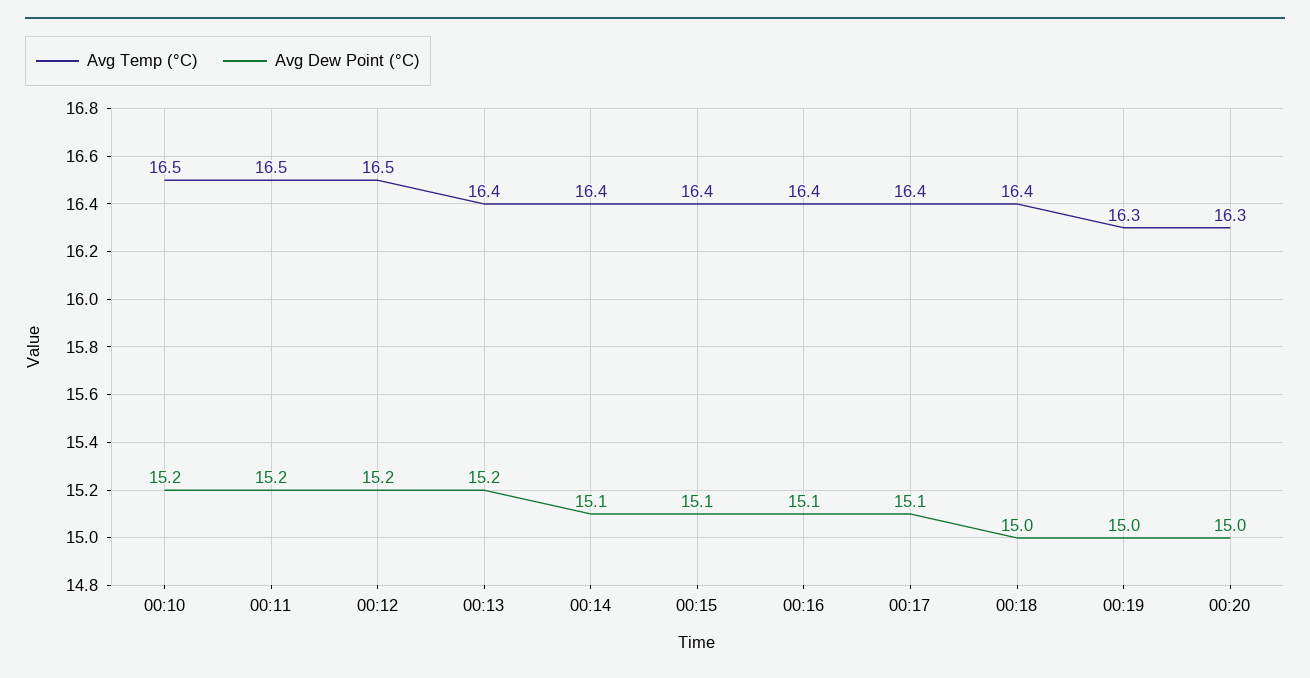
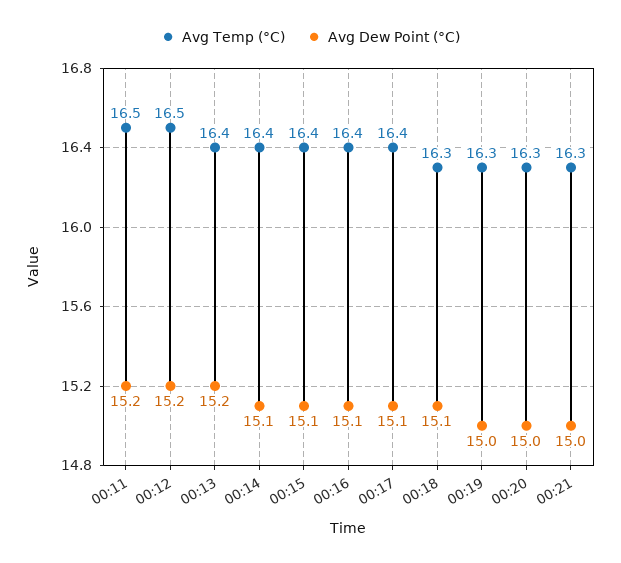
Avg Temp (°C), 00:10: 16.5 -> none
Avg Dew Point (°C), 00:10: 15.2 -> none
Avg Temp (°C), 00:18: 16.4 -> 16.3
Avg Dew Point (°C), 00:18: 15 -> 15.1
Avg Temp (°C), 00:21: none -> 16.3
Avg Dew Point (°C), 00:21: none -> 15

